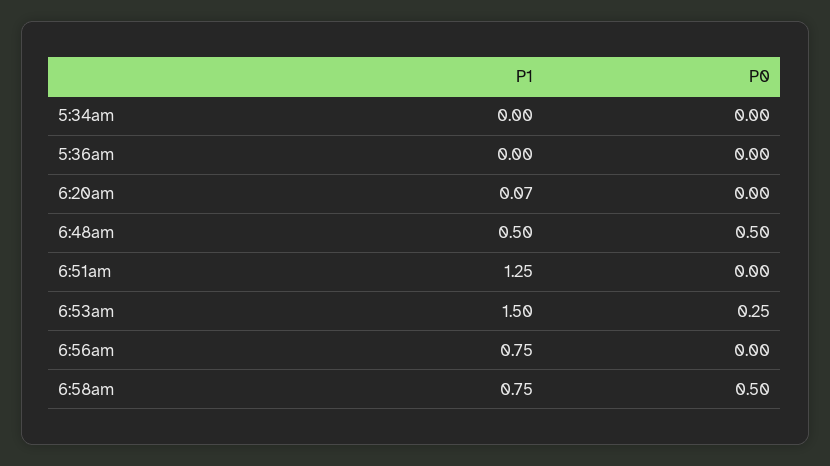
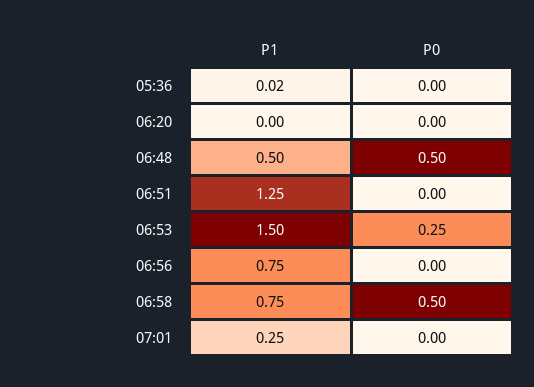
P1, 5:34am: 0 -> none
P0, 5:34am: 0 -> none
P1, 5:36am: 0 -> 0.02
P1, 6:20am: 0.07 -> 0
P1, 07:01: none -> 0.25
P0, 07:01: none -> 0

